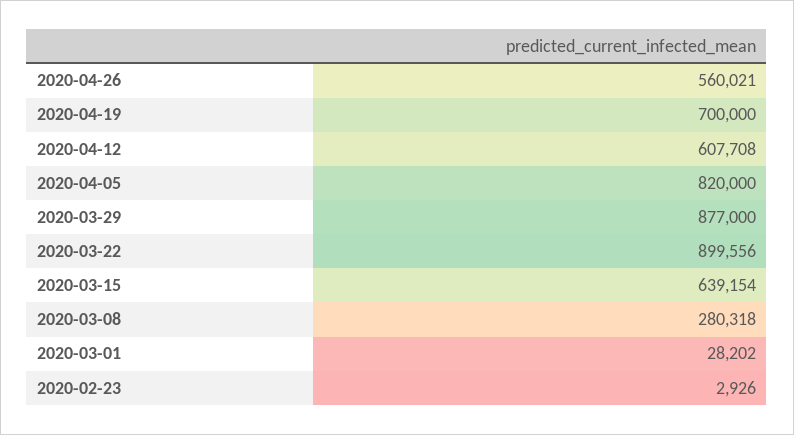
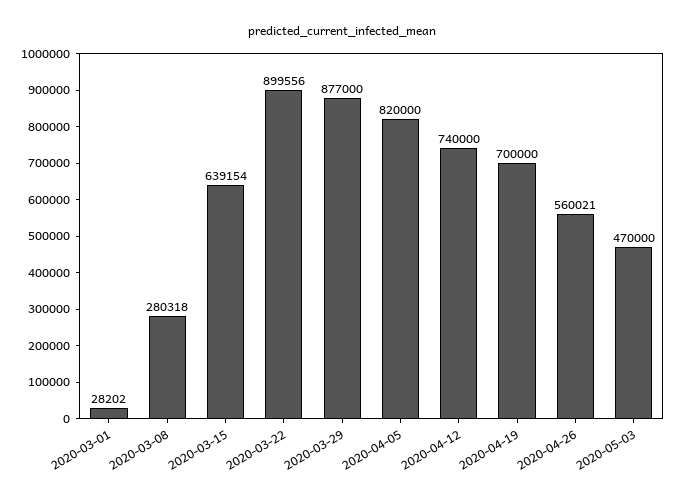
2020-04-12: 607708 -> 740000
2020-02-23: 2926 -> none
2020-05-03: none -> 470000

